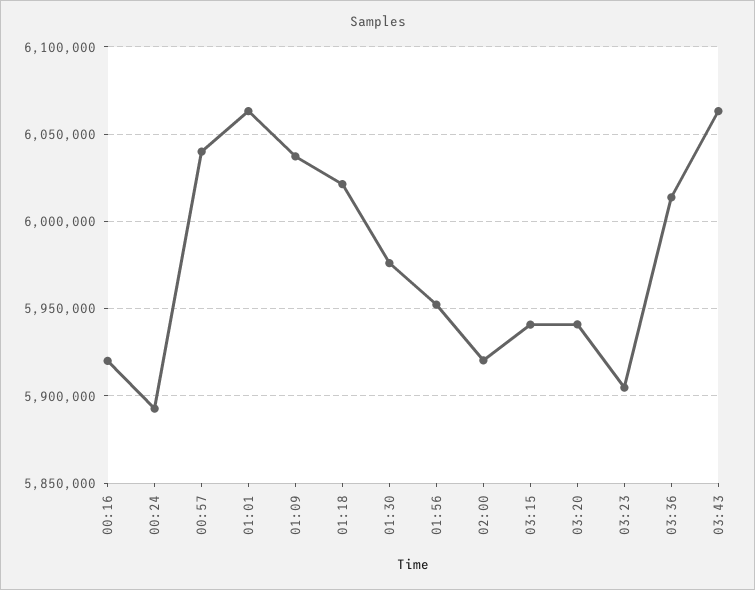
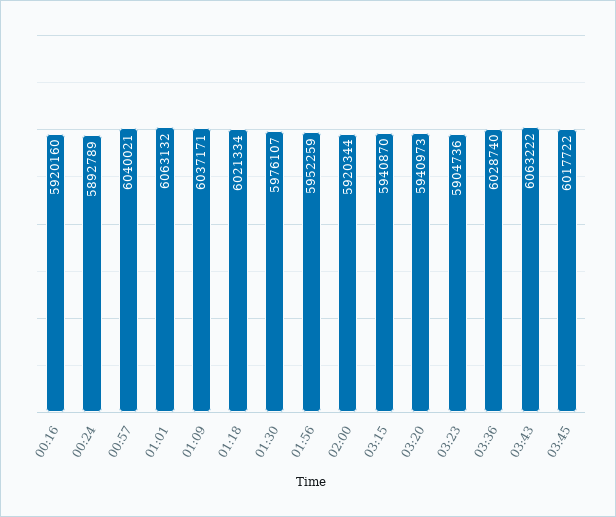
03:36: 6015000 -> 6028740
03:45: none -> 6017722

